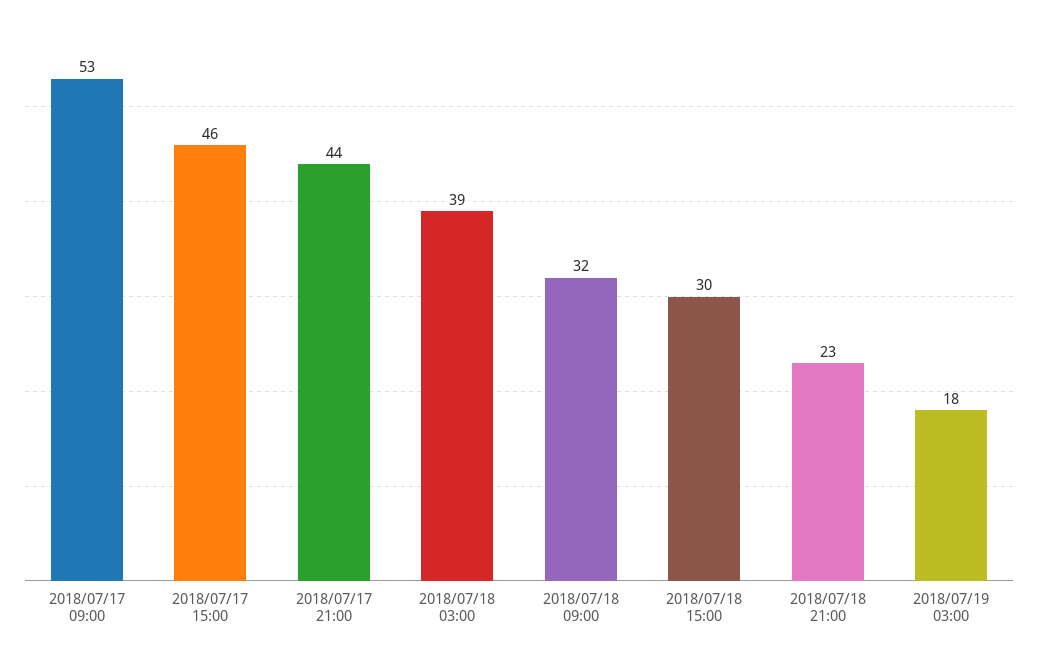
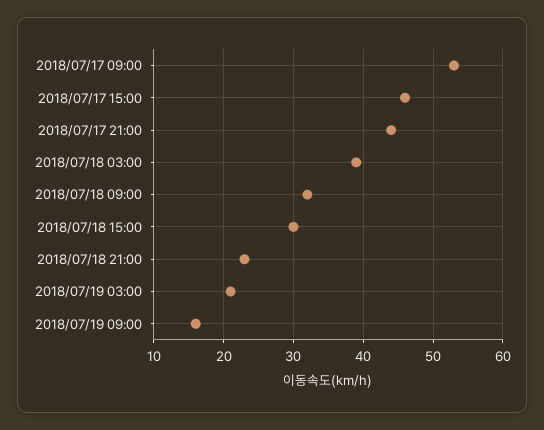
2018/07/19 03:00: 18 -> 21
2018/07/19 09:00: none -> 16

